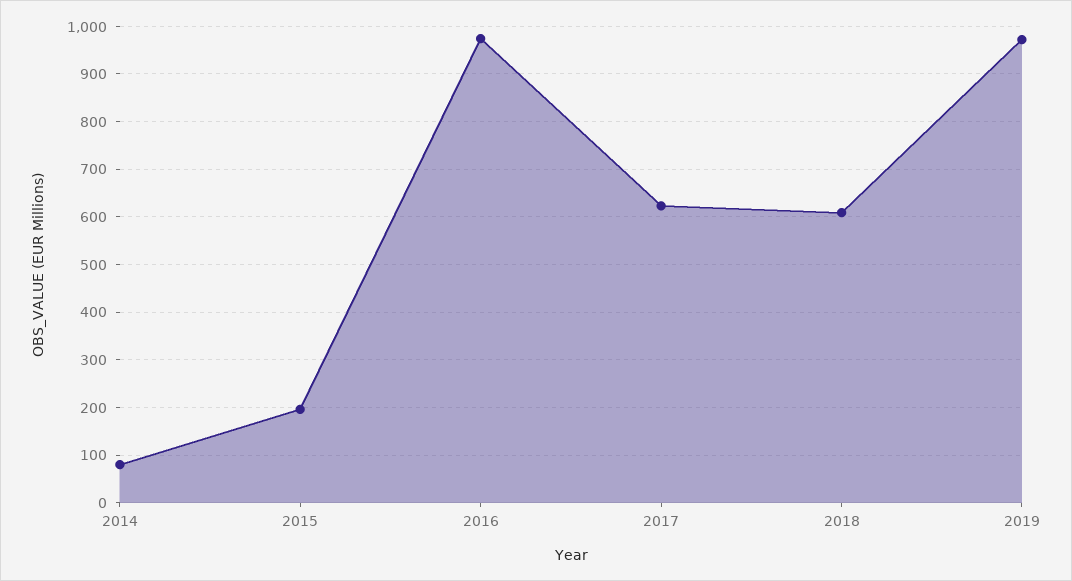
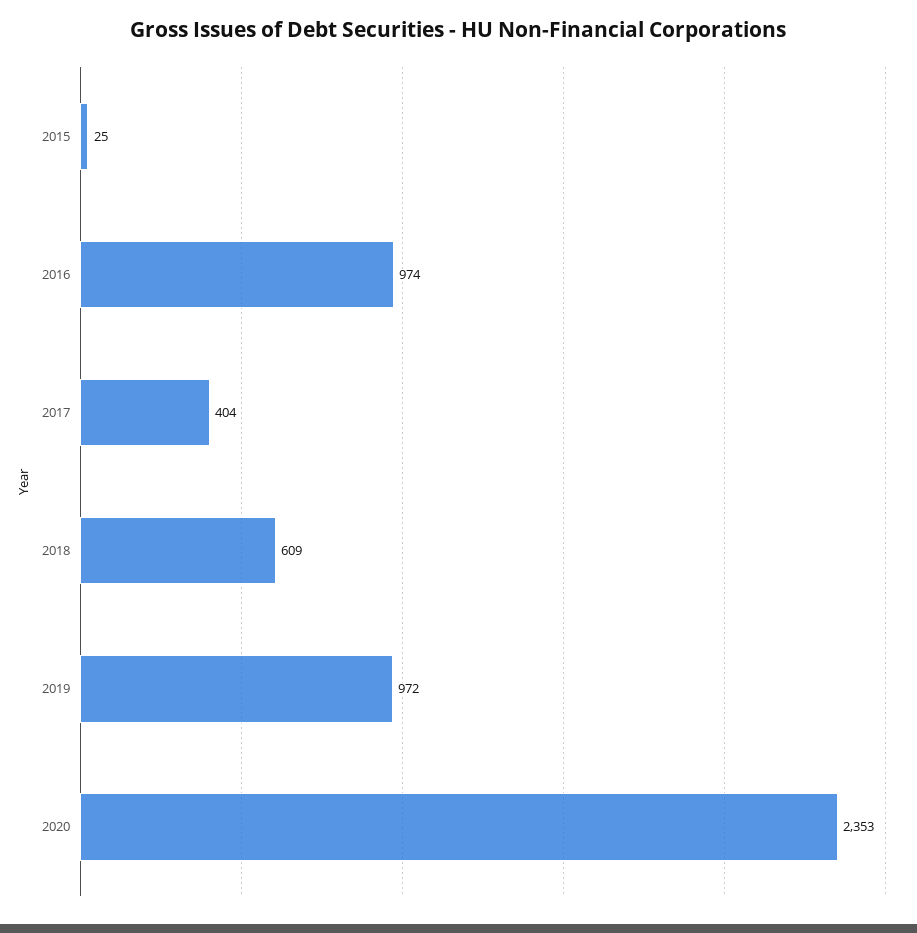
2014: 80 -> none
2015: 200 -> 25
2017: 620 -> 404
2020: none -> 2353

